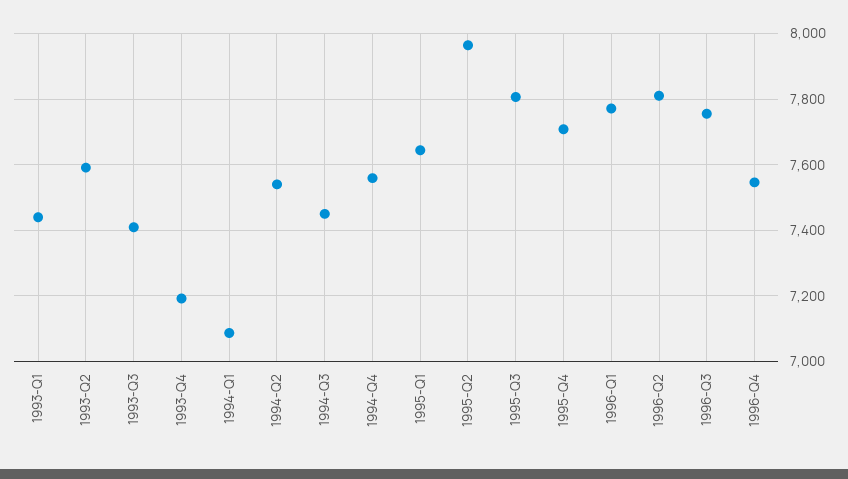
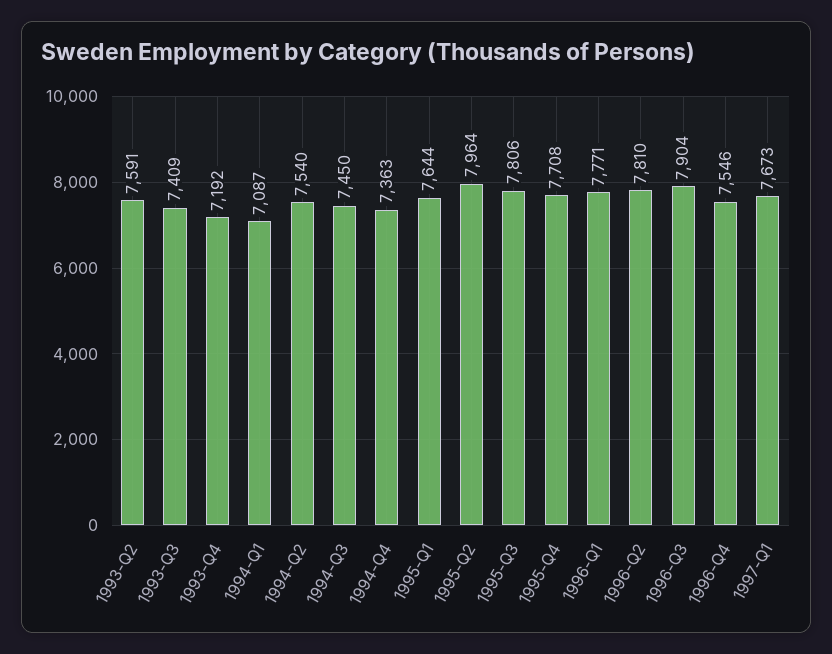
1993-Q1: 7440 -> none
1994-Q4: 7560 -> 7363
1996-Q3: 7760 -> 7904
1997-Q1: none -> 7673

